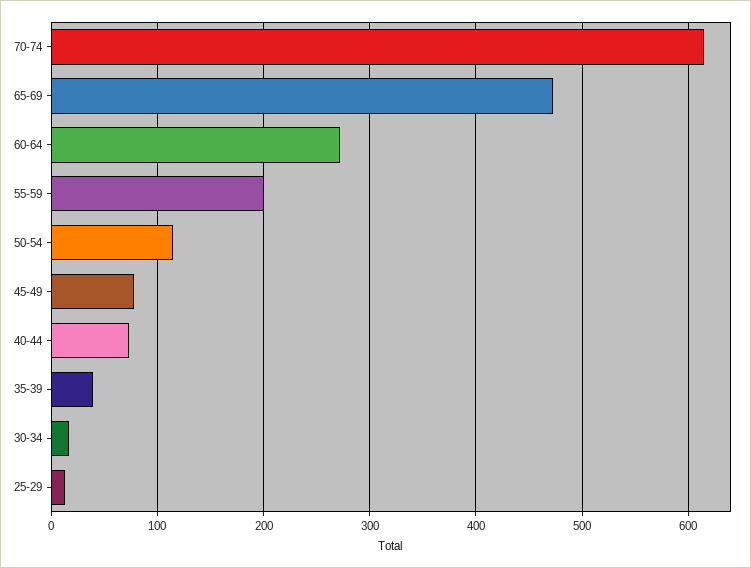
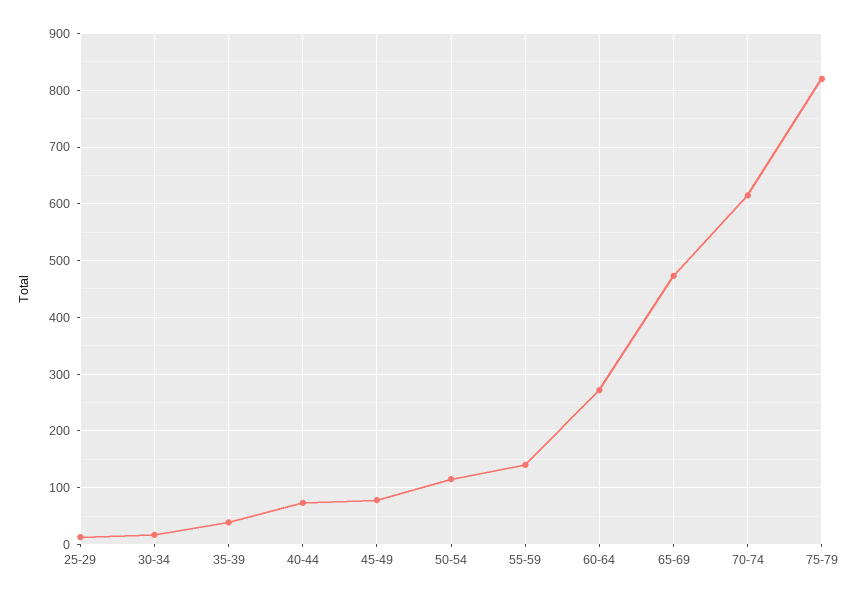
55-59: 200 -> 140
75-79: none -> 820

